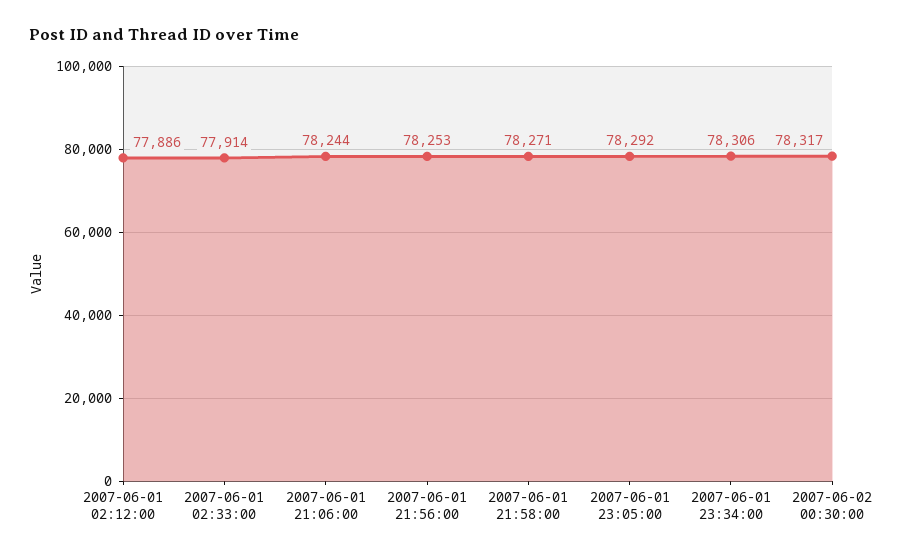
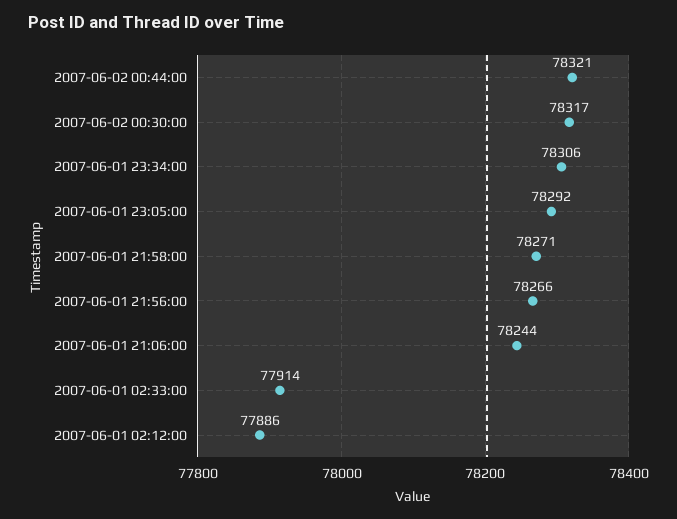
2007-06-01 21:56:00: 78253 -> 78266
2007-06-02 00:44:00: none -> 78321

